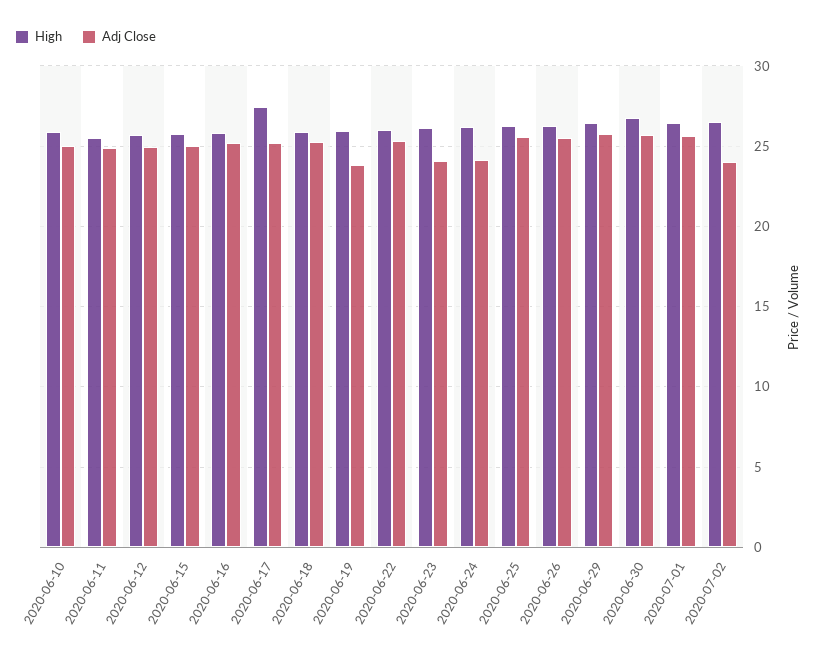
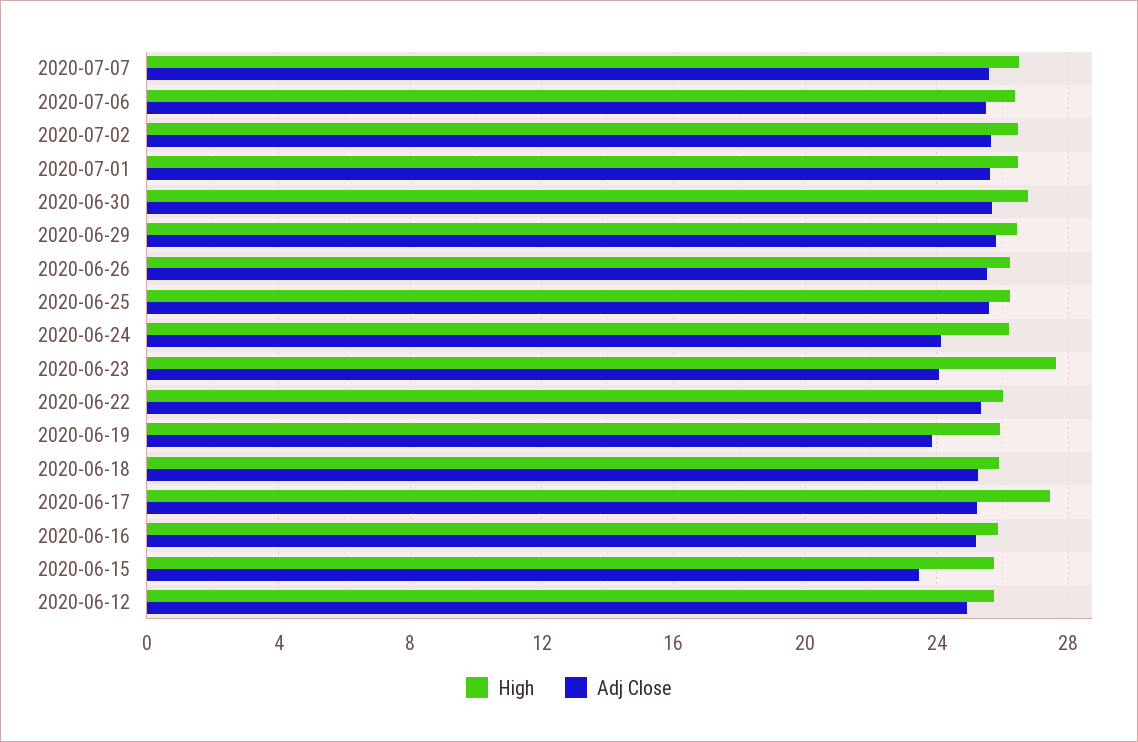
High, 2020-06-10: 26 -> none
Adj Close, 2020-06-10: 25 -> none
High, 2020-06-11: 25.5 -> none
Adj Close, 2020-06-11: 25 -> none
Adj Close, 2020-06-15: 25 -> 23.5
High, 2020-06-23: 26 -> 27.5
Adj Close, 2020-07-02: 24 -> 25.5
High, 2020-07-07: none -> 26.5
Adj Close, 2020-07-07: none -> 25.5
High, 2020-07-06: none -> 26.5
Adj Close, 2020-07-06: none -> 25.5

